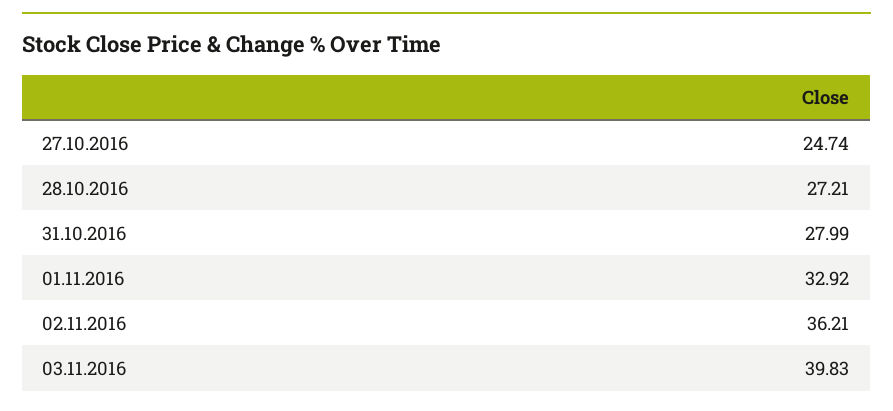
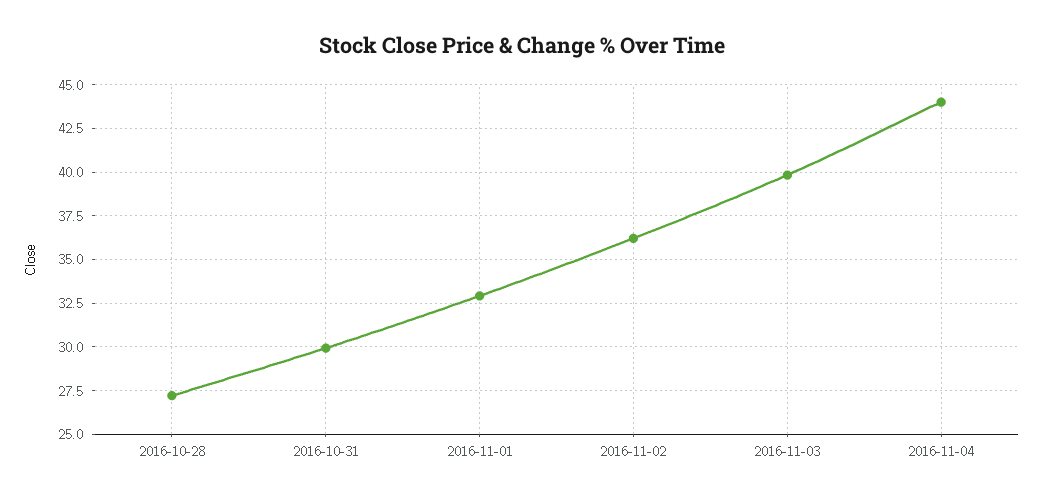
27.10.2016: 24.74 -> none
31.10.2016: 27.99 -> 30
2016-11-04: none -> 44

